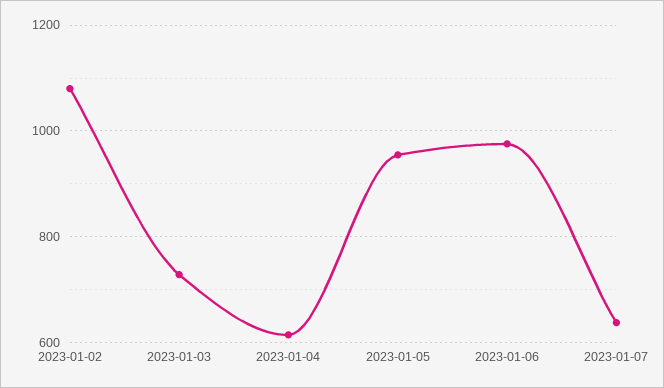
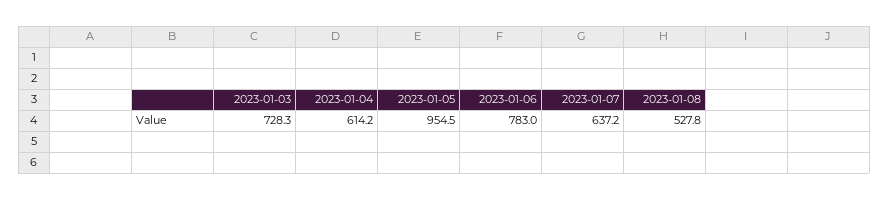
2023-01-02: 1080 -> none
2023-01-06: 980 -> 783
2023-01-08: none -> 527.8

